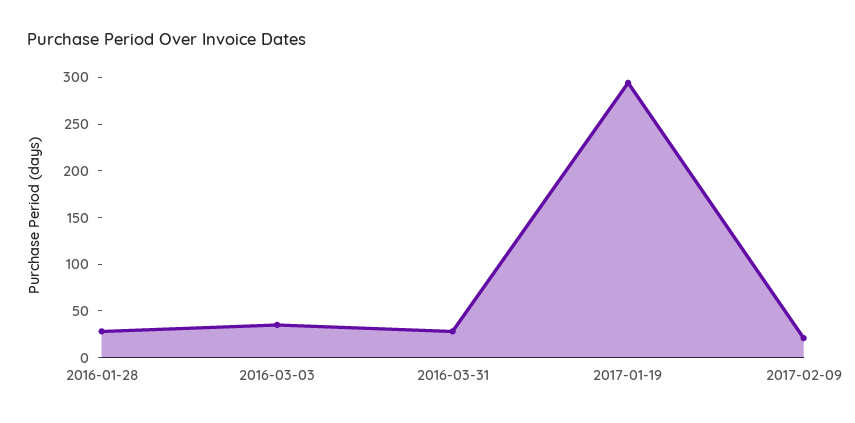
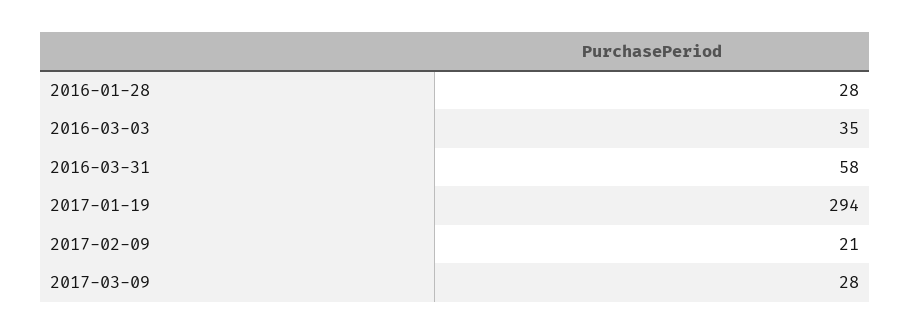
2016-03-31: 30 -> 58
2017-03-09: none -> 28

